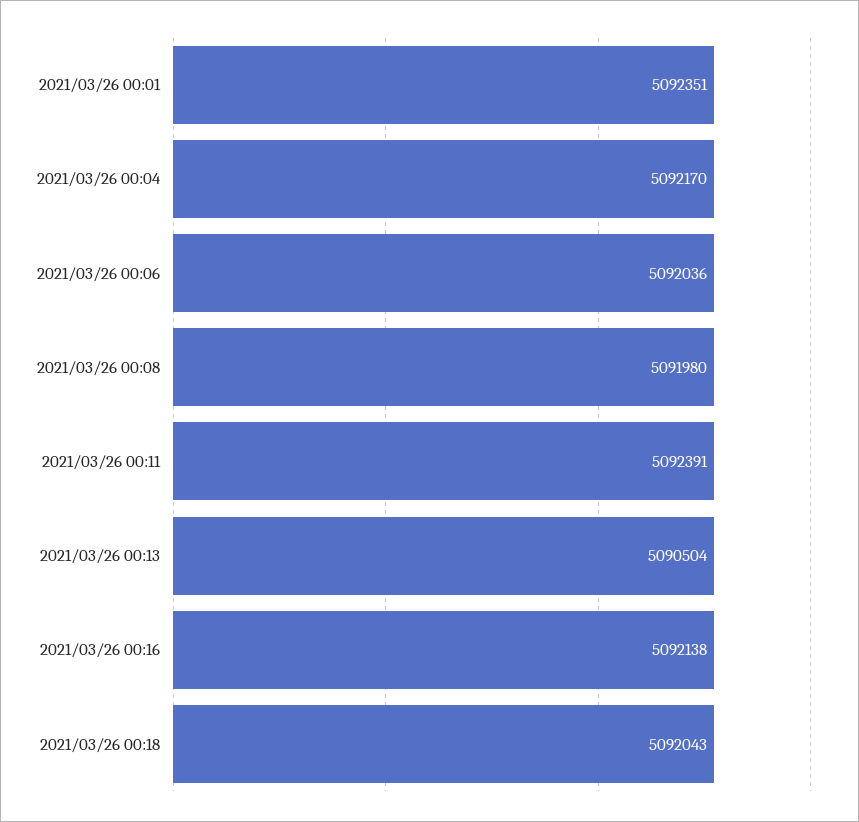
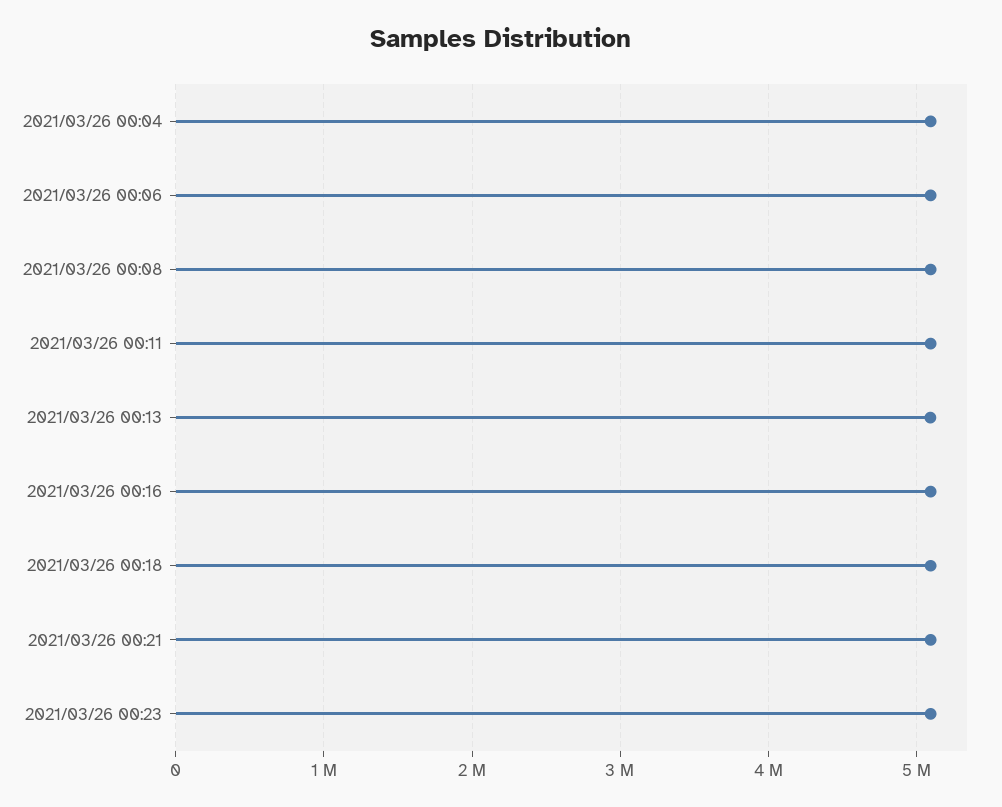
2021/03/26 00:01: 5092351 -> none
2021/03/26 00:21: none -> 5100000
2021/03/26 00:23: none -> 5100000

